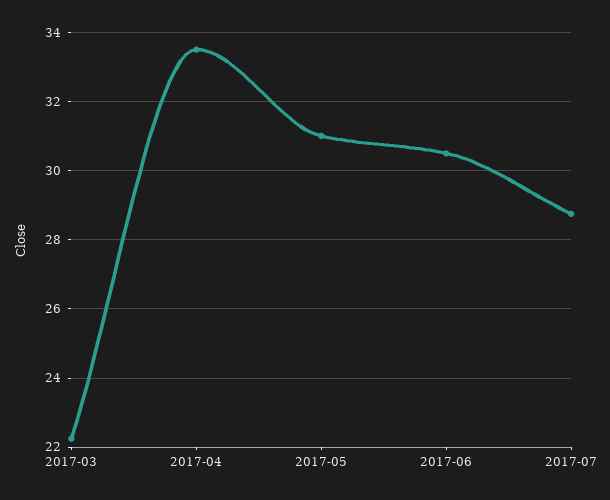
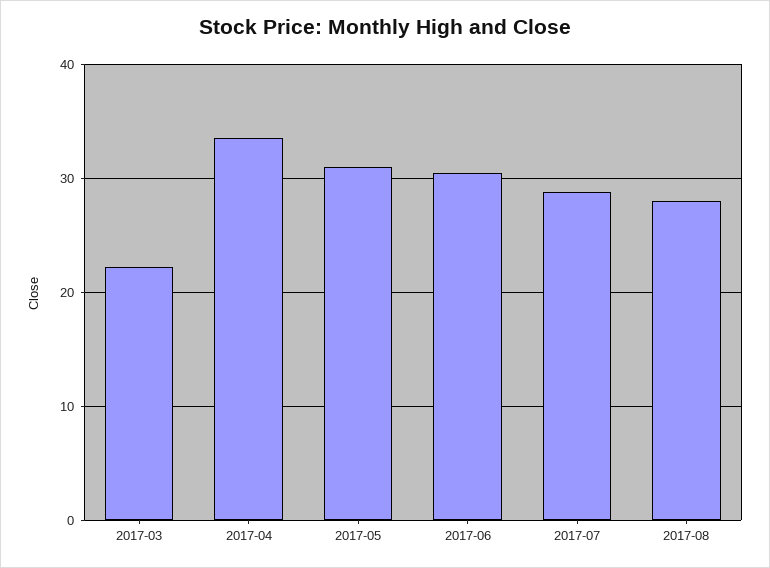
2017-08: none -> 28

